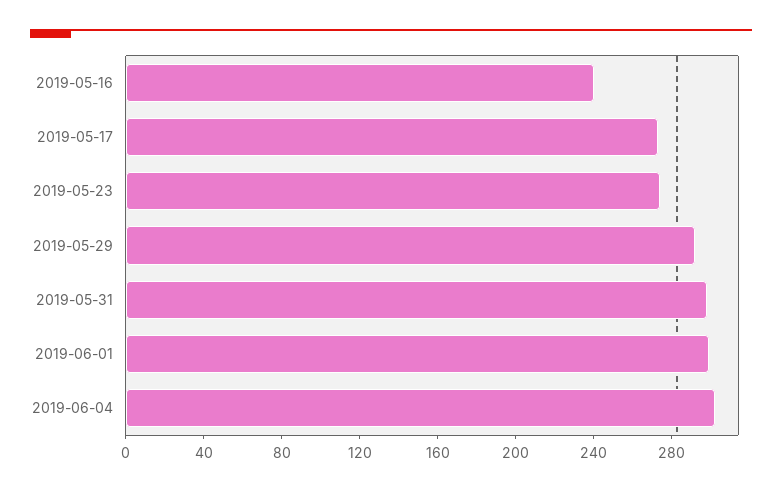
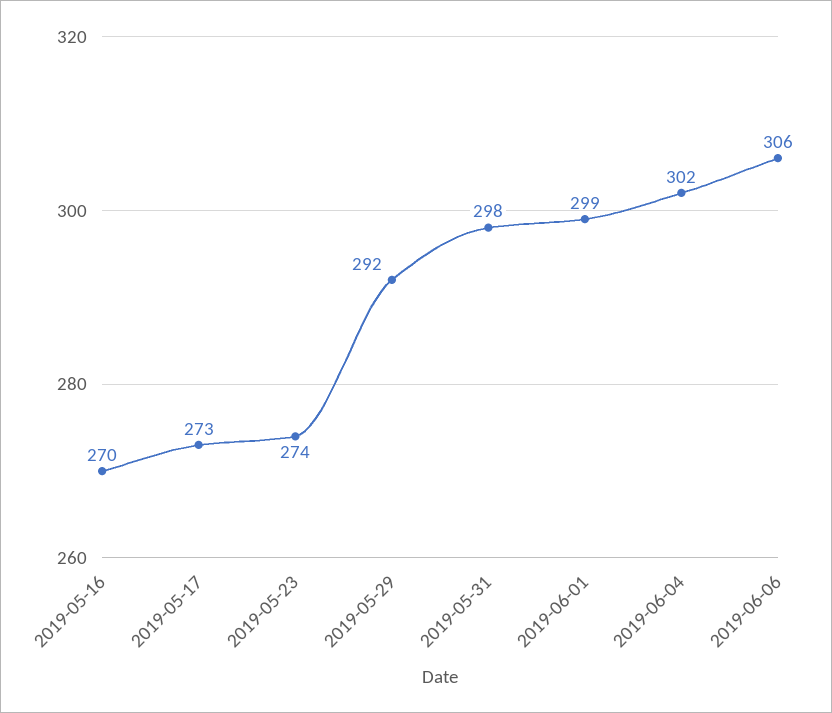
2019-05-16: 240 -> 270
2019-06-06: none -> 306

